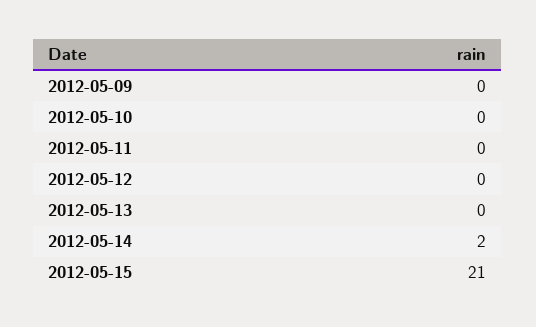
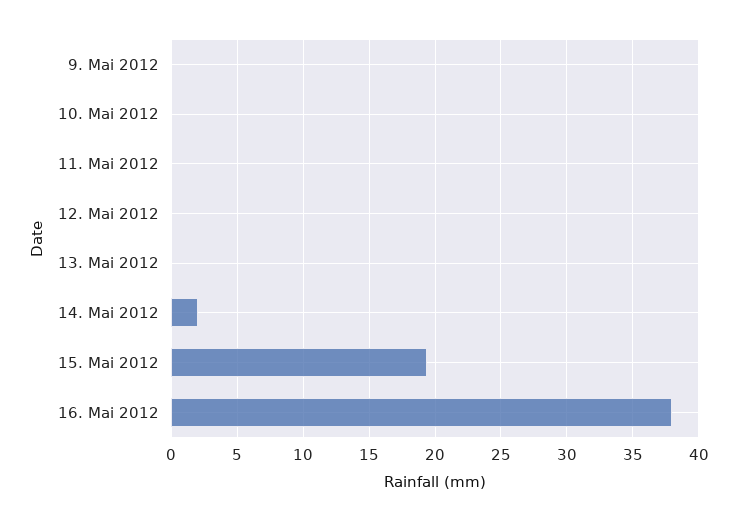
2012-05-15: 21 -> 19.5
16. Mai 2012: none -> 38

